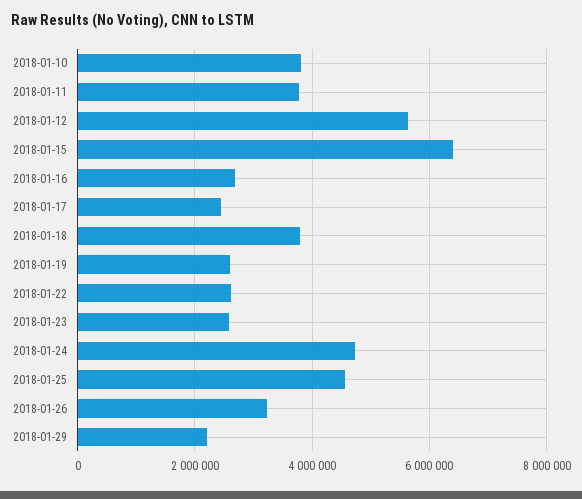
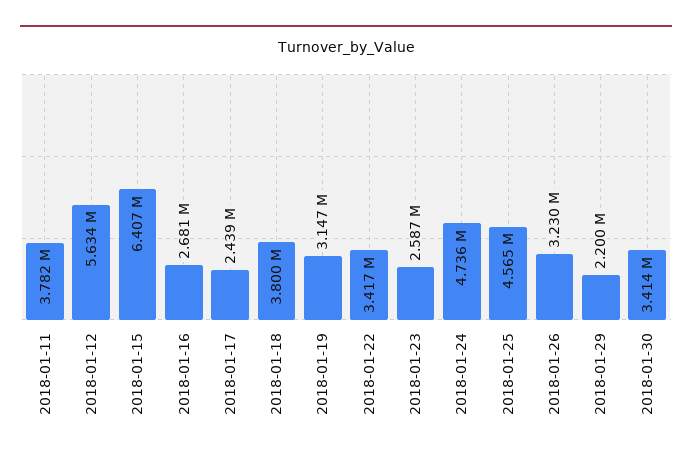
2018-01-10: 3800000 -> none
2018-01-19: 2600000 -> 3147000
2018-01-22: 2600000 -> 3417000
2018-01-30: none -> 3414000

